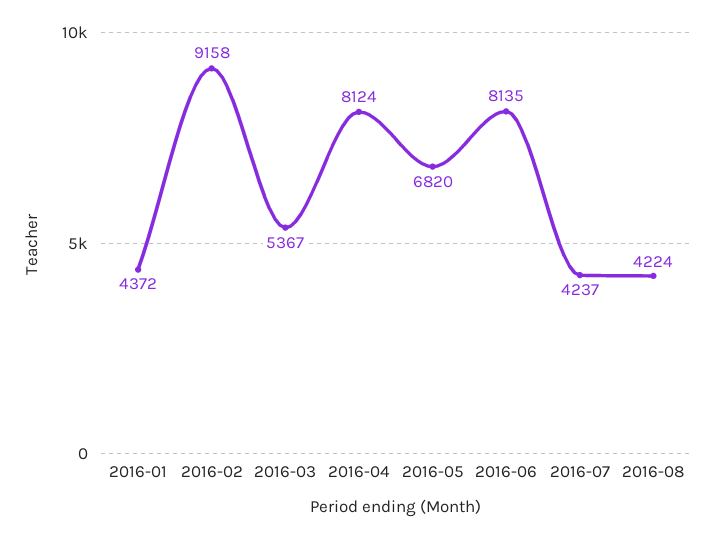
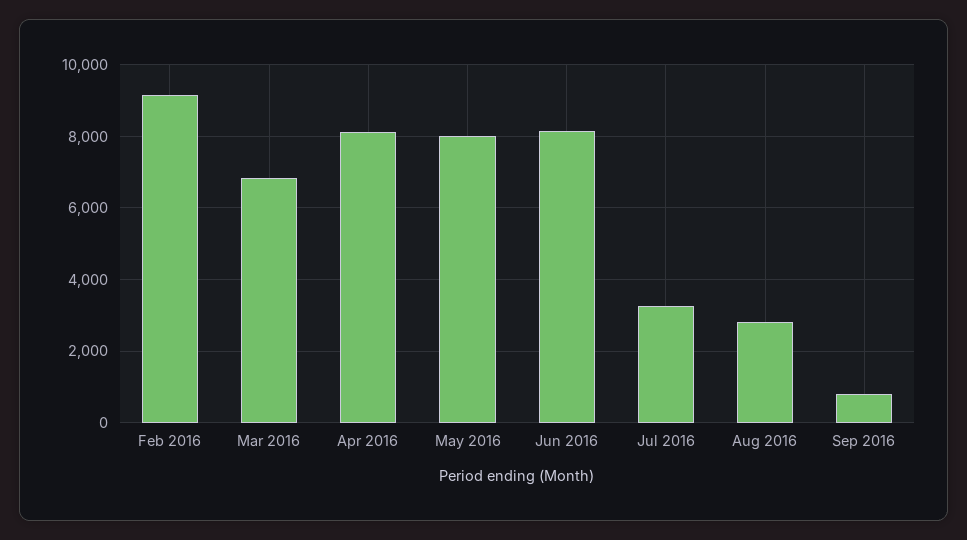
2016-01: 4372 -> none
2016-03: 5367 -> 6800
2016-05: 6820 -> 8000
2016-07: 4237 -> 3200
2016-08: 4224 -> 2800
Sep 2016: none -> 800

